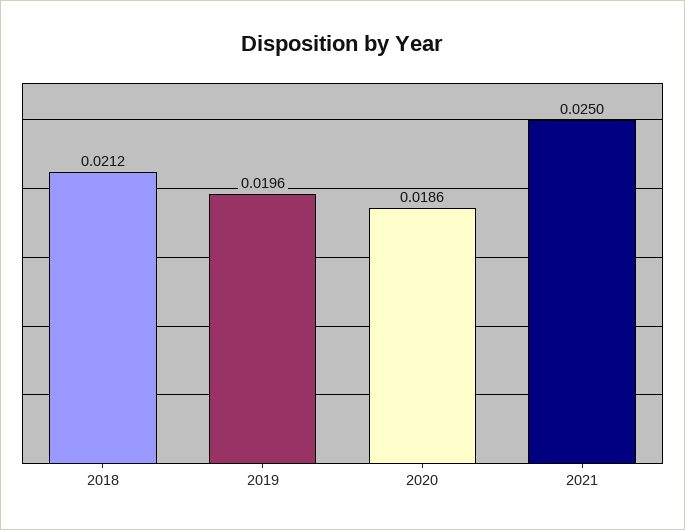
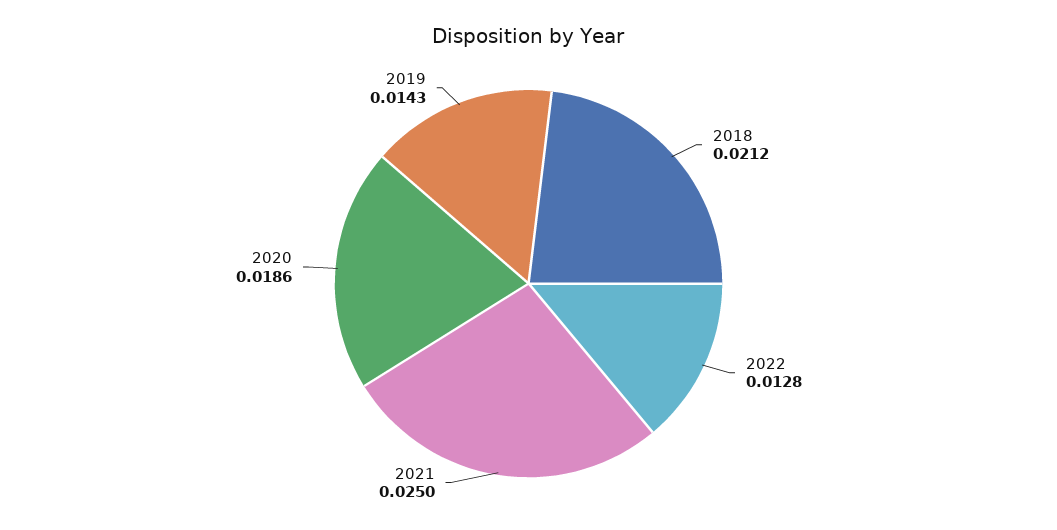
2019: 0.0196 -> 0.0143
2022: none -> 0.0128

